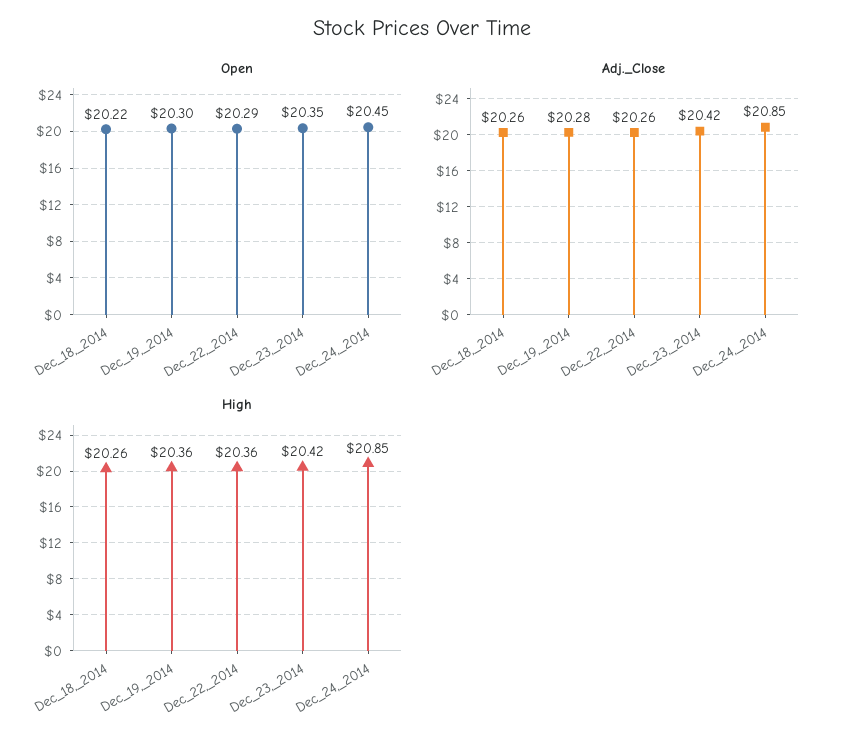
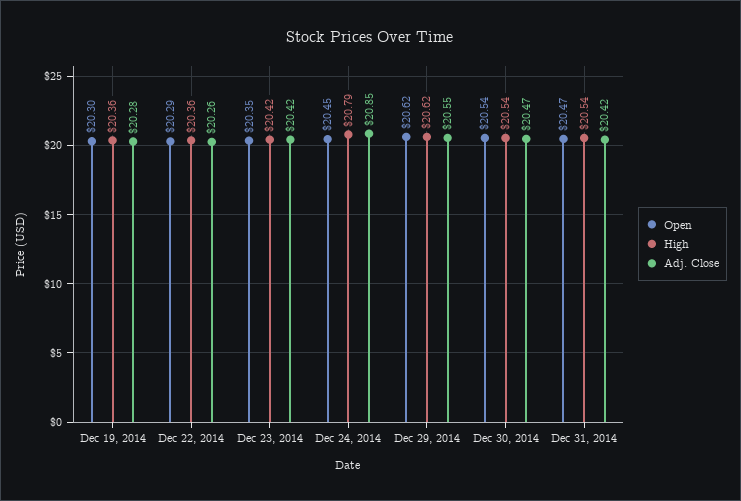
Open, Dec_18,_2014: 20.22 -> none
Adj._Close, Dec_18,_2014: 20.26 -> none
High, Dec_18,_2014: 20.26 -> none
High, Dec_24,_2014: 20.85 -> 20.79
Open, Dec 29, 2014: none -> 20.62
High, Dec 29, 2014: none -> 20.62
Adj._Close, Dec 29, 2014: none -> 20.55
Open, Dec 30, 2014: none -> 20.54
High, Dec 30, 2014: none -> 20.54
Adj._Close, Dec 30, 2014: none -> 20.47
Open, Dec 31, 2014: none -> 20.47
High, Dec 31, 2014: none -> 20.54
Adj._Close, Dec 31, 2014: none -> 20.42

